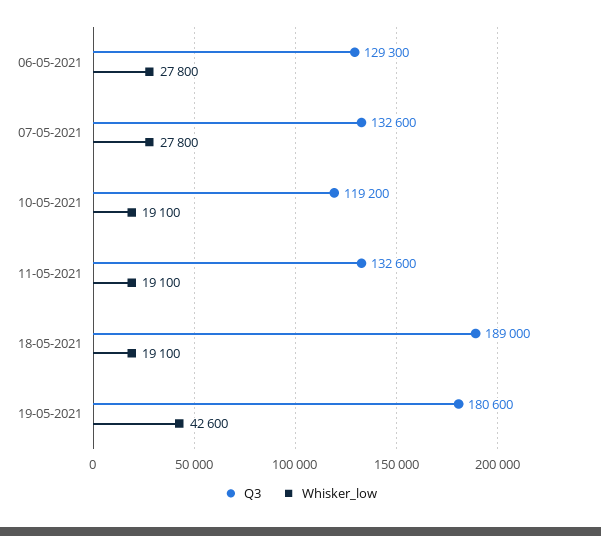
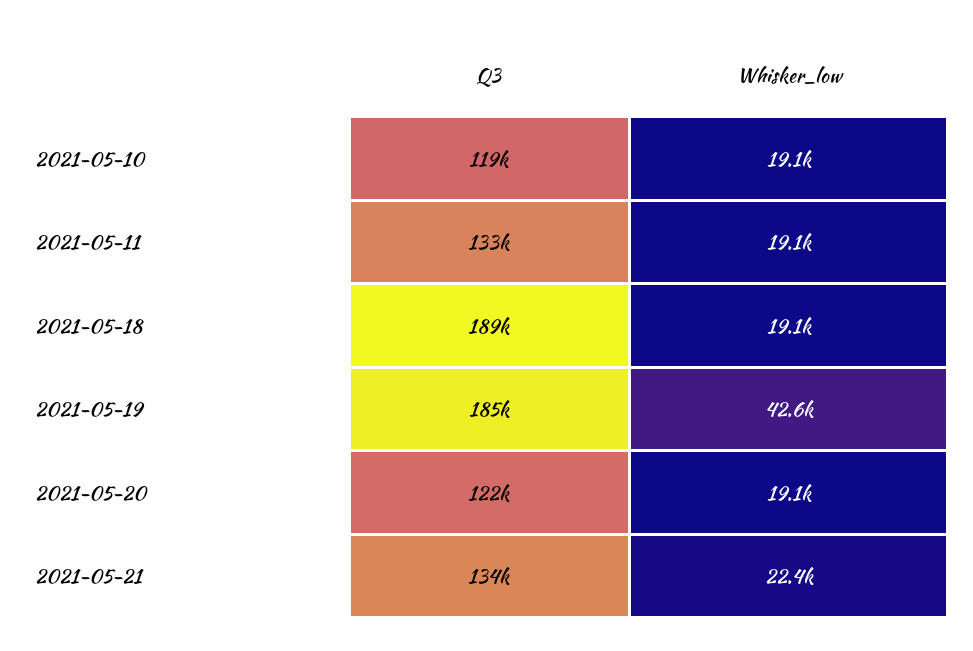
Q3, 06-05-2021: 129300 -> none
Whisker_low, 06-05-2021: 27800 -> none
Q3, 07-05-2021: 132600 -> none
Whisker_low, 07-05-2021: 27800 -> none
Q3, 19-05-2021: 180600 -> 185000
Q3, 2021-05-20: none -> 122000
Whisker_low, 2021-05-20: none -> 19100
Q3, 2021-05-21: none -> 134000
Whisker_low, 2021-05-21: none -> 22400

